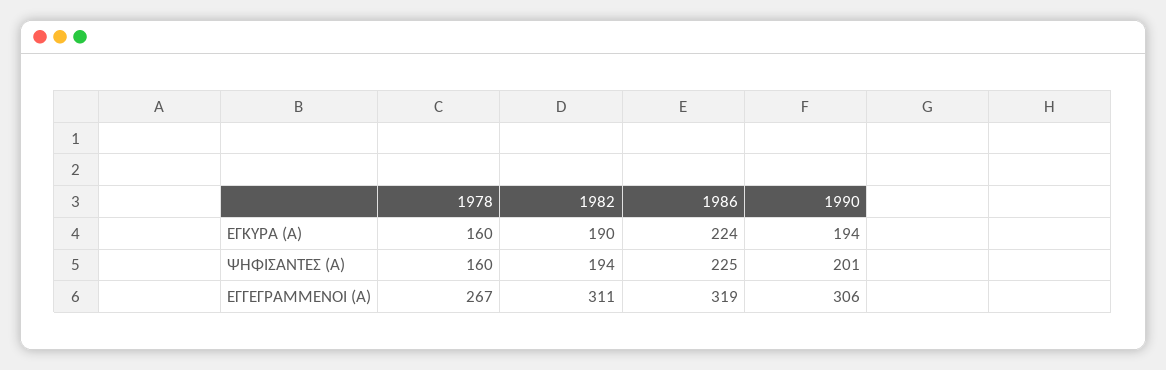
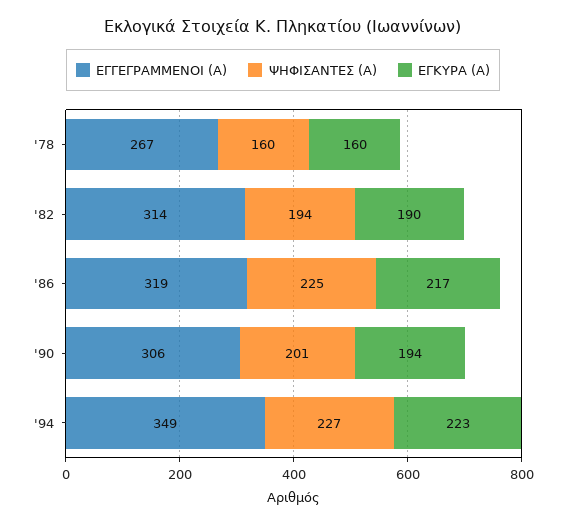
ΕΓΚΥΡΑ (Α), 1986: 224 -> 217
ΕΓΓΕΓΡΑΜΜΕΝΟΙ (Α), 1982: 311 -> 314
ΕΓΓΕΓΡΑΜΜΕΝΟΙ (Α), '94: none -> 349
ΨΗΦΙΣΑΝΤΕΣ (Α), '94: none -> 227
ΕΓΚΥΡΑ (Α), '94: none -> 223

